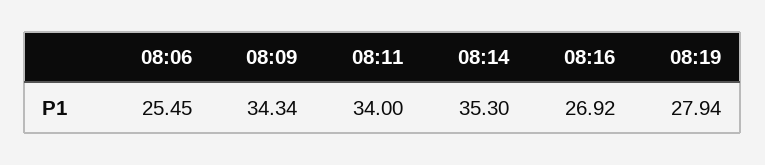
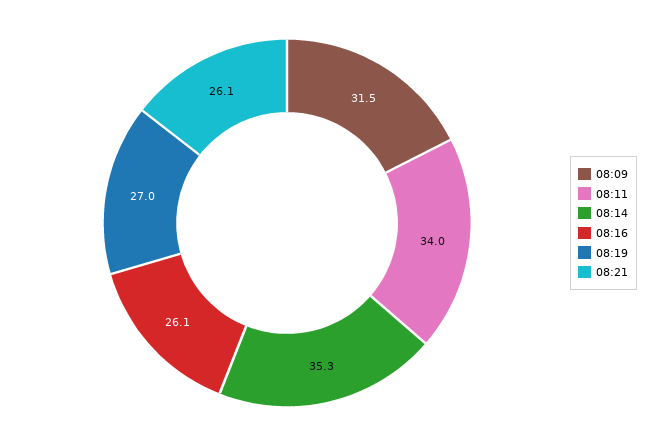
08:06: 25.45 -> none
08:09: 34.34 -> 31.5
08:16: 26.92 -> 26.1
08:19: 27.94 -> 27
08:21: none -> 26.1

